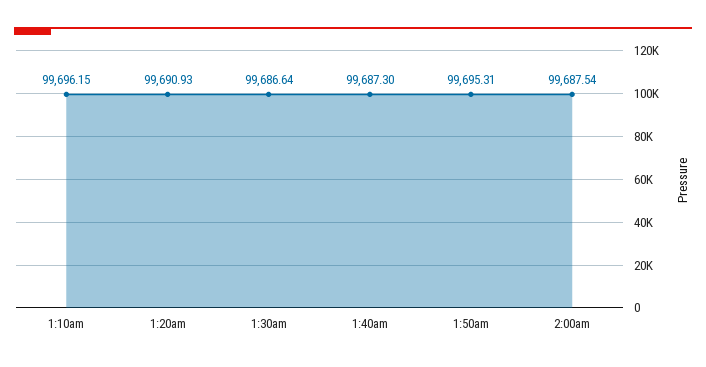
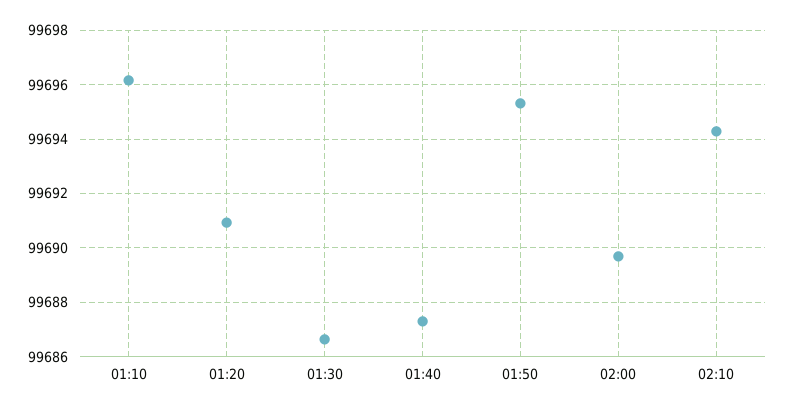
2:00am: 99687.54 -> 99689.75
02:10: none -> 99694.25

